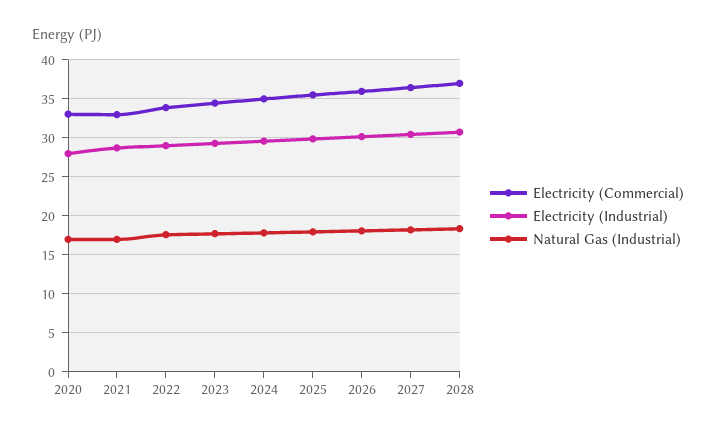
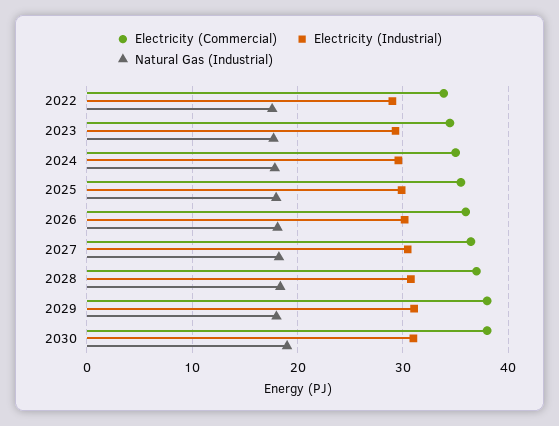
Electricity (Commercial), 2020: 33 -> none
Electricity (Industrial), 2020: 28 -> none
Natural Gas (Industrial), 2020: 17 -> none
Electricity (Commercial), 2021: 33 -> none
Electricity (Industrial), 2021: 29 -> none
Natural Gas (Industrial), 2021: 17 -> none
Electricity (Commercial), 2029: none -> 38
Electricity (Industrial), 2029: none -> 31
Natural Gas (Industrial), 2029: none -> 18
Electricity (Commercial), 2030: none -> 38
Electricity (Industrial), 2030: none -> 31
Natural Gas (Industrial), 2030: none -> 19

